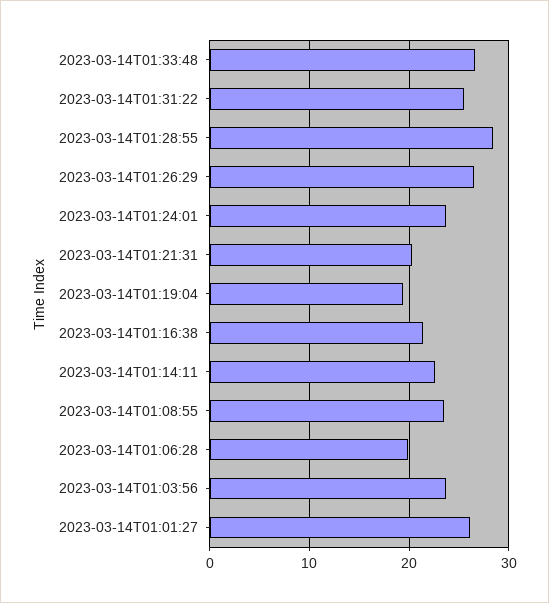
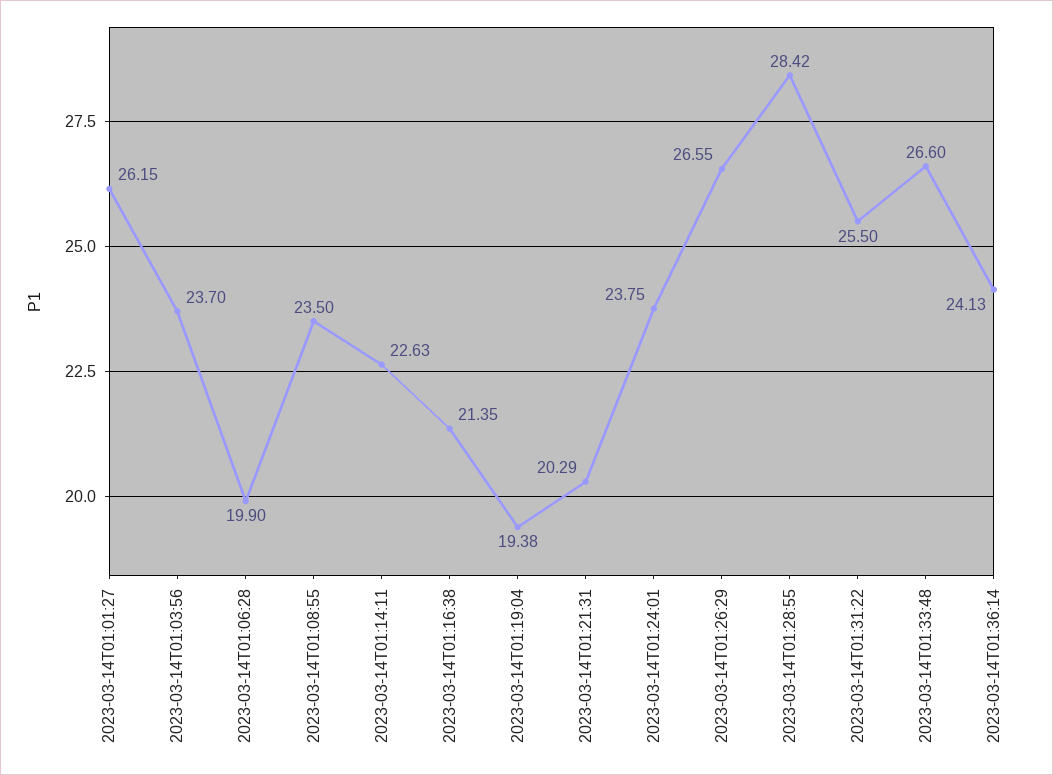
2023-03-14T01:36:14: none -> 24.13

